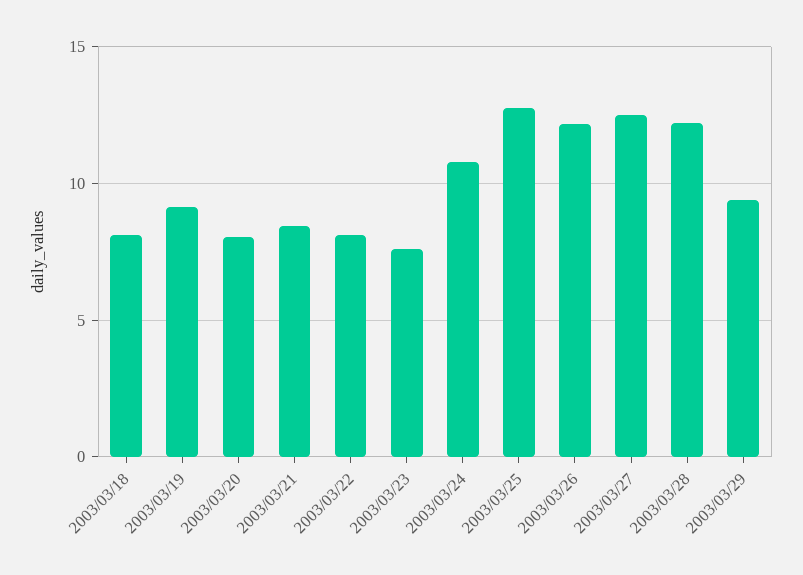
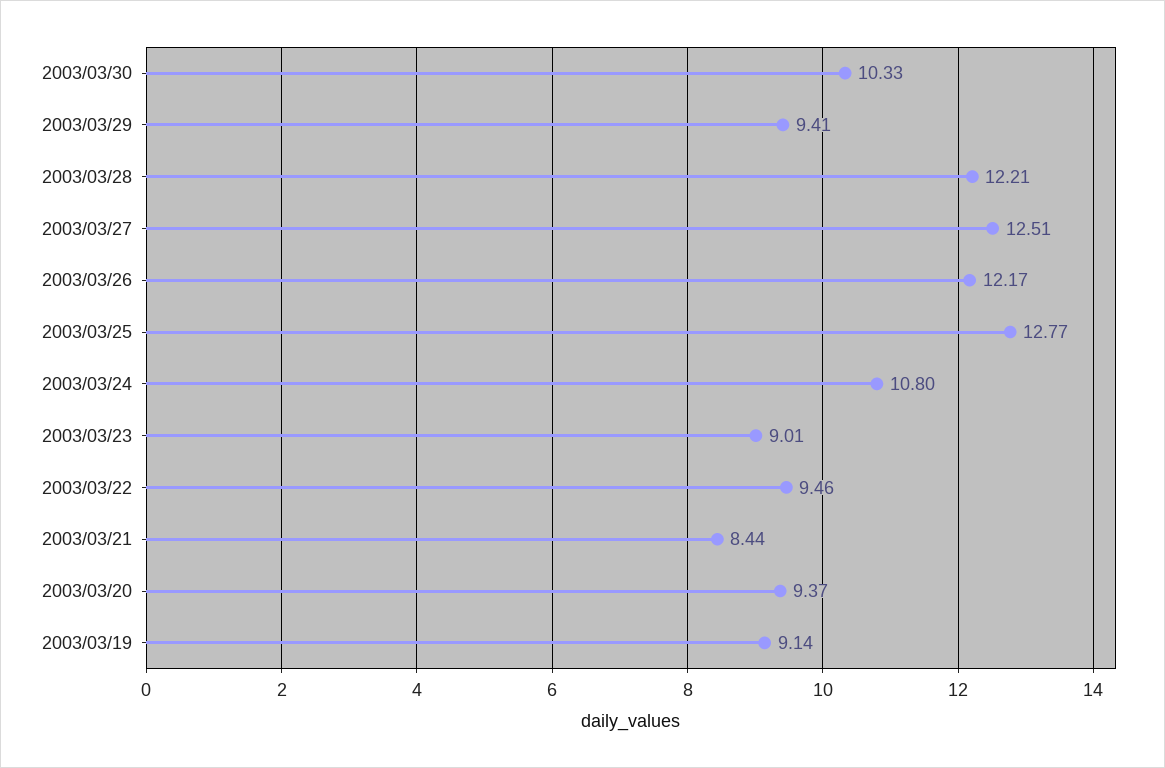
2003/03/18: 8 -> none
2003/03/20: 8 -> 9.37
2003/03/22: 8 -> 9.46
2003/03/23: 7.5 -> 9.01
2003/03/30: none -> 10.33

